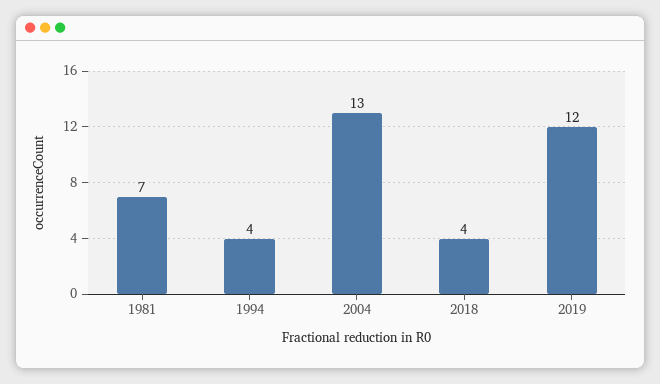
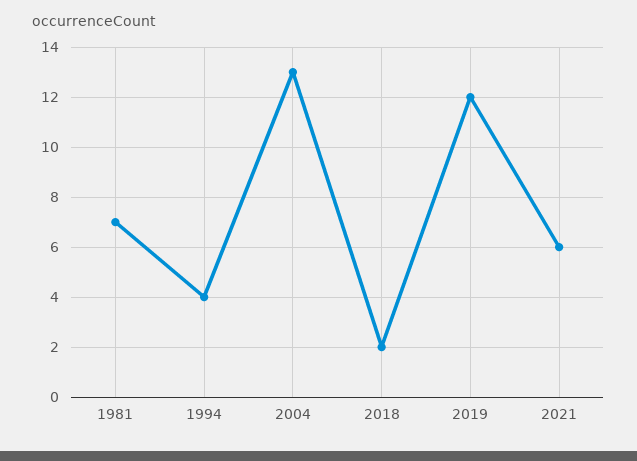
2018: 4 -> 2
2021: none -> 6

